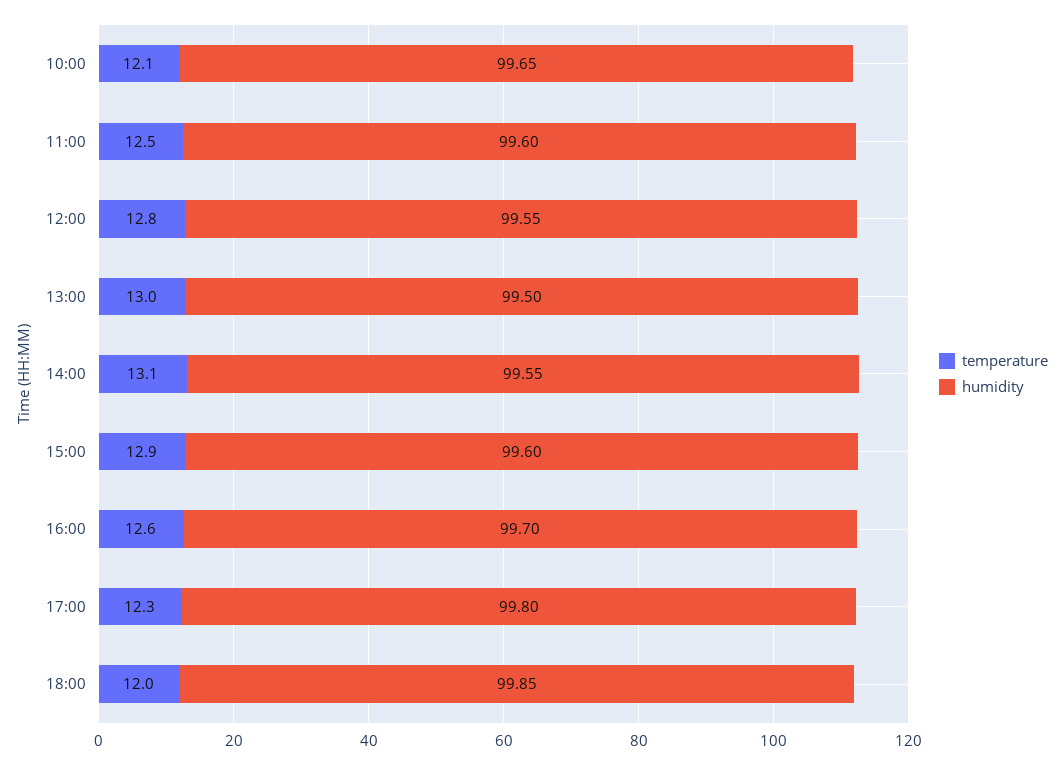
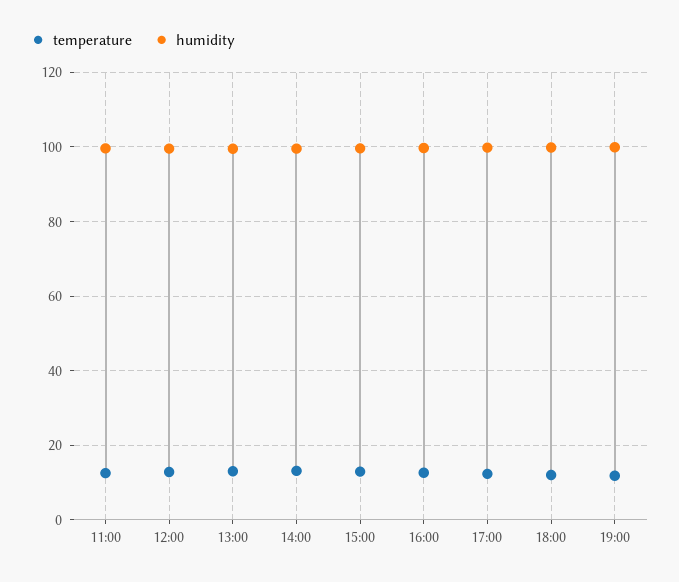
temperature, 10:00: 12.1 -> none
humidity, 10:00: 99.65 -> none
temperature, 19:00: none -> 12
humidity, 19:00: none -> 100

